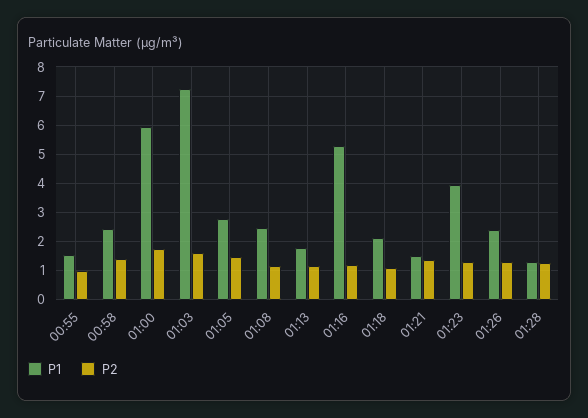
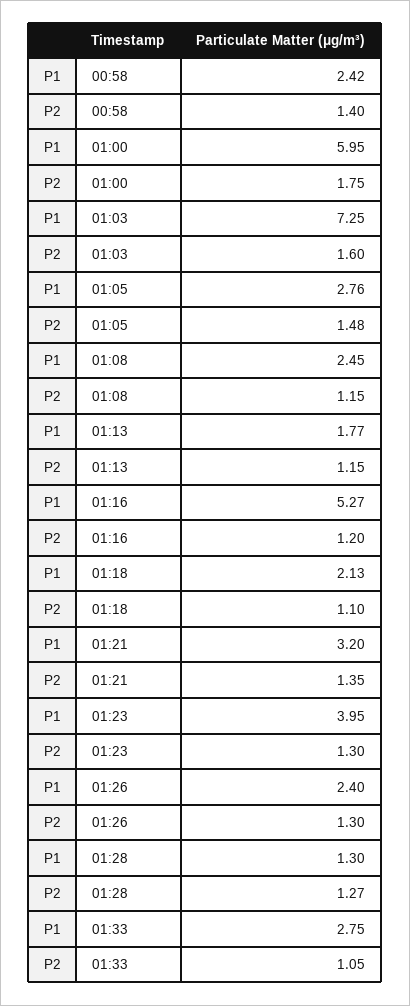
P1, 00:55: 1.5 -> none
P2, 00:55: 1 -> none
P1, 01:21: 1.5 -> 3.2
P1, 01:33: none -> 2.75
P2, 01:33: none -> 1.05

